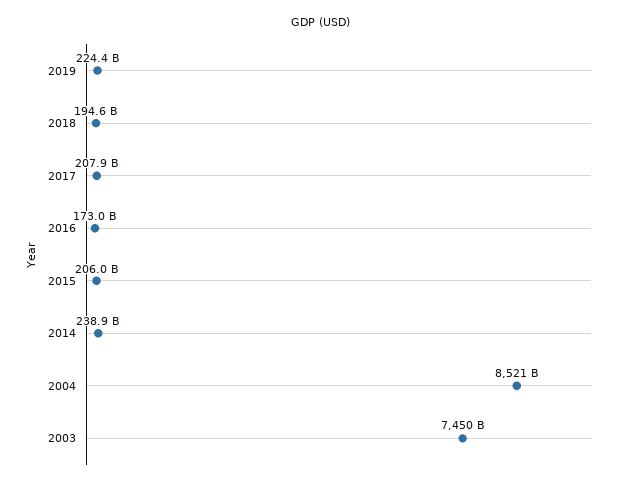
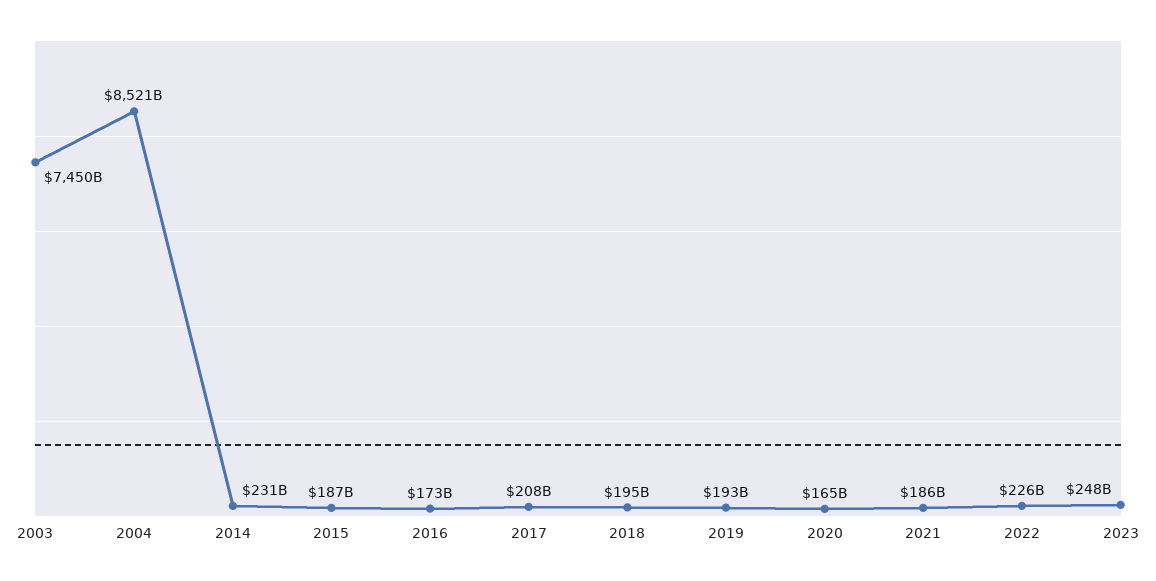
2019: 224400000000 -> 193000000000
2015: 206000000000 -> 187000000000
2014: 238900000000 -> 231000000000
2020: none -> 165000000000
2021: none -> 186000000000
2022: none -> 226000000000
2023: none -> 248000000000

